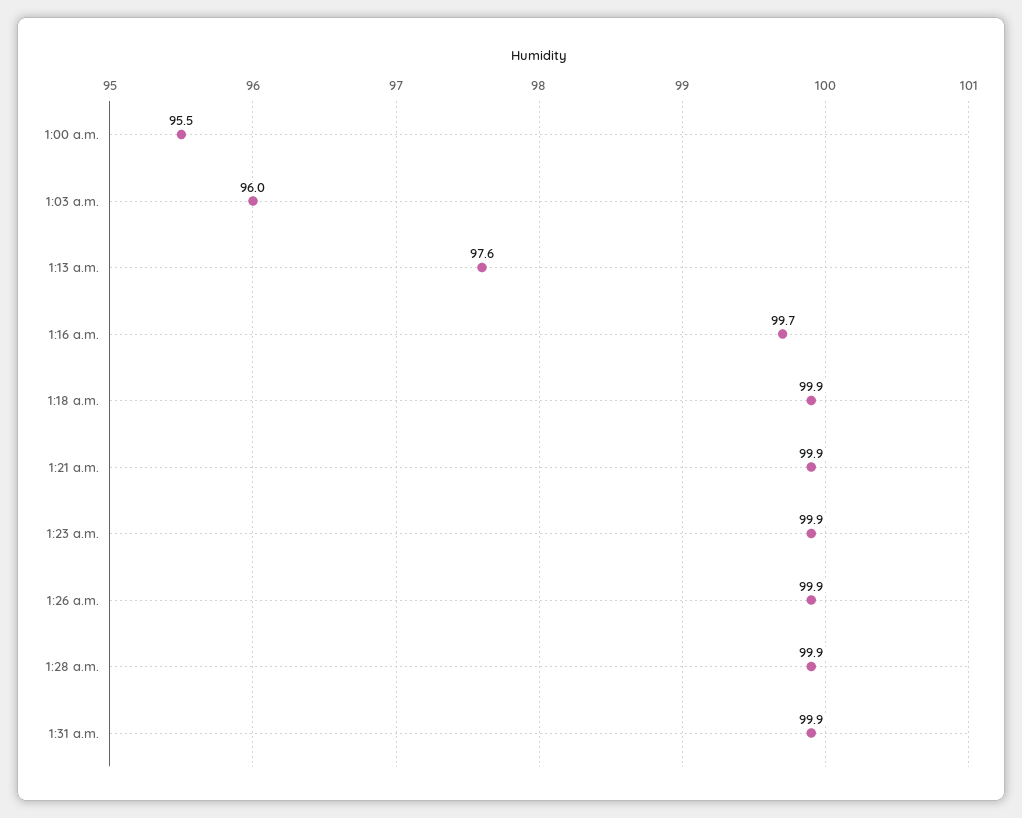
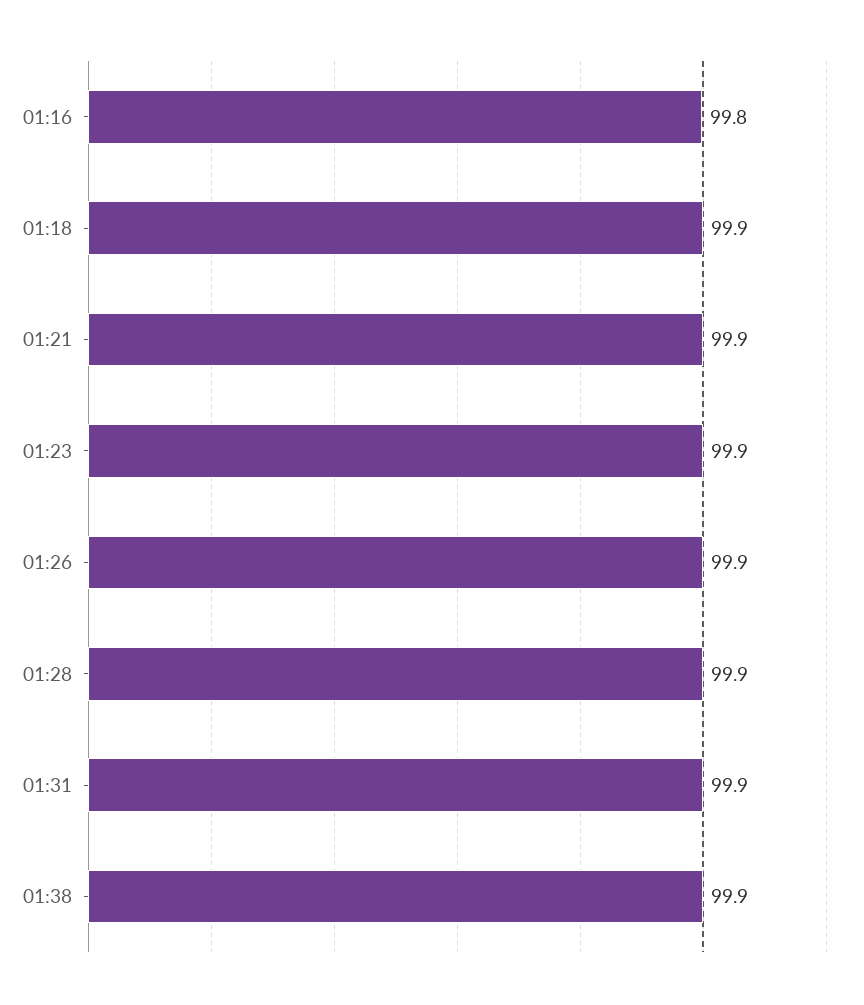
1:00 a.m.: 95.5 -> none
1:03 a.m.: 96 -> none
1:13 a.m.: 97.6 -> none
1:16 a.m.: 99.7 -> 99.8
01:38: none -> 99.9

